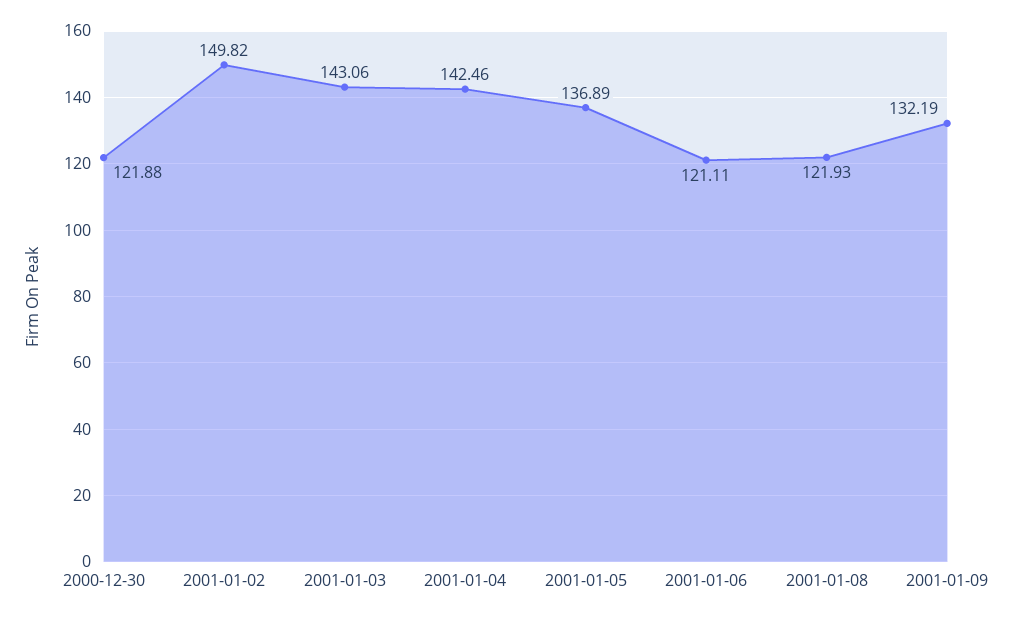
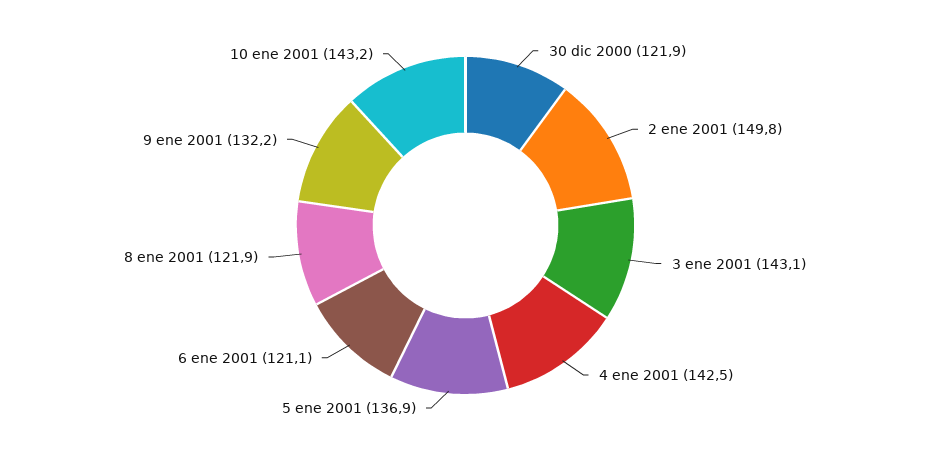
10 ene 2001: none -> 143.2

